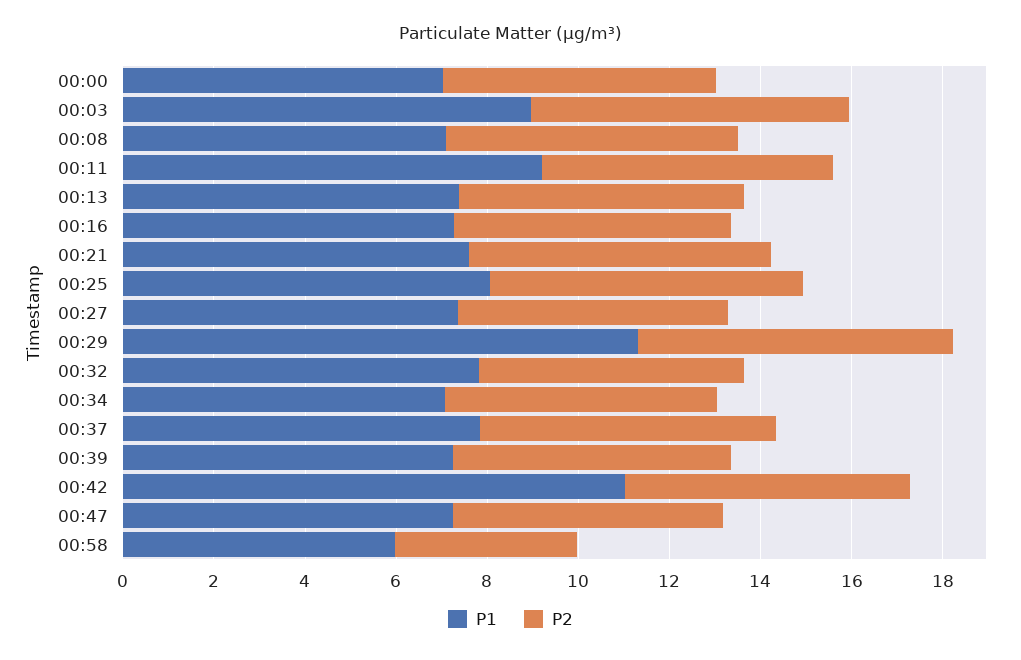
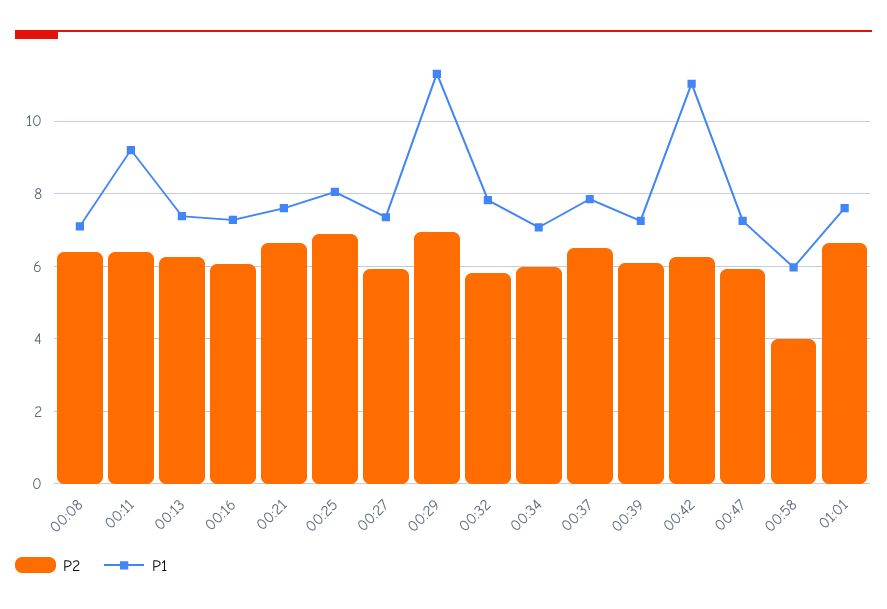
P1, 00:00: 7 -> none
P2, 00:00: 6 -> none
P1, 00:03: 9 -> none
P2, 00:03: 7 -> none
P2, 01:01: none -> 6.6
P1, 01:01: none -> 7.6

